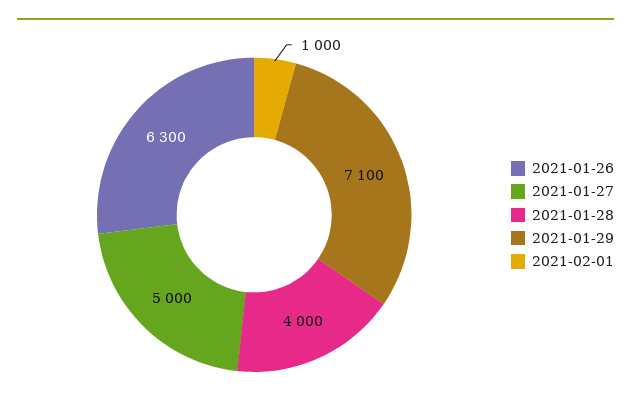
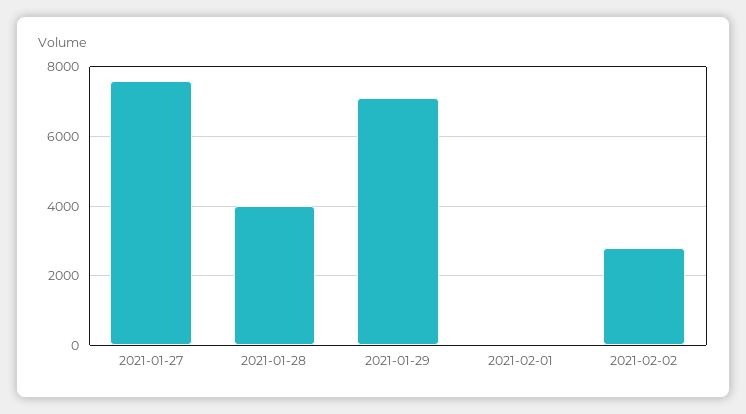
2021-01-26: 6300 -> none
2021-01-27: 5000 -> 7600
2021-02-01: 1000 -> 0
2021-02-02: none -> 2800

